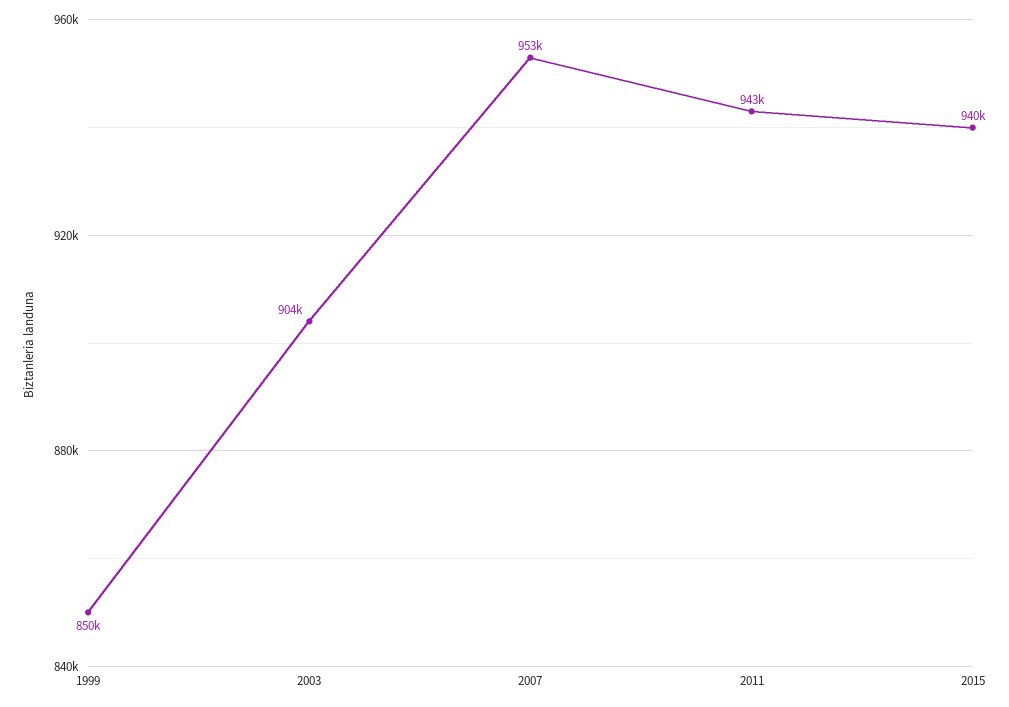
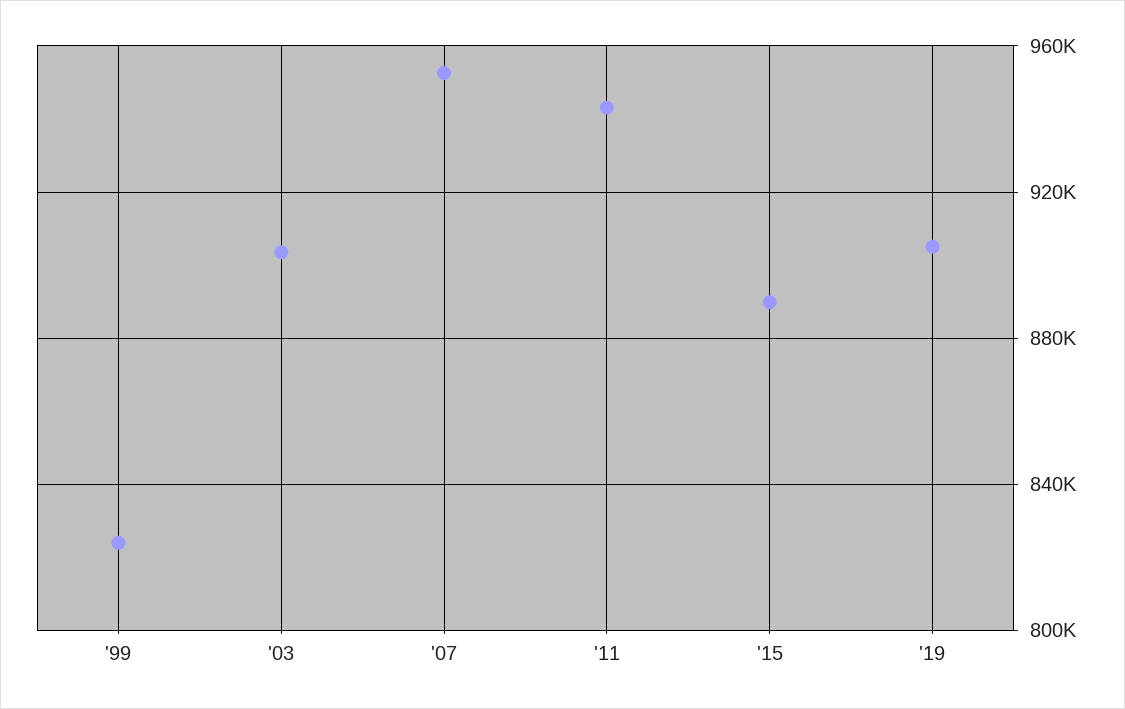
1999: 850000 -> 825000
2015: 940000 -> 890000
'19: none -> 905000

